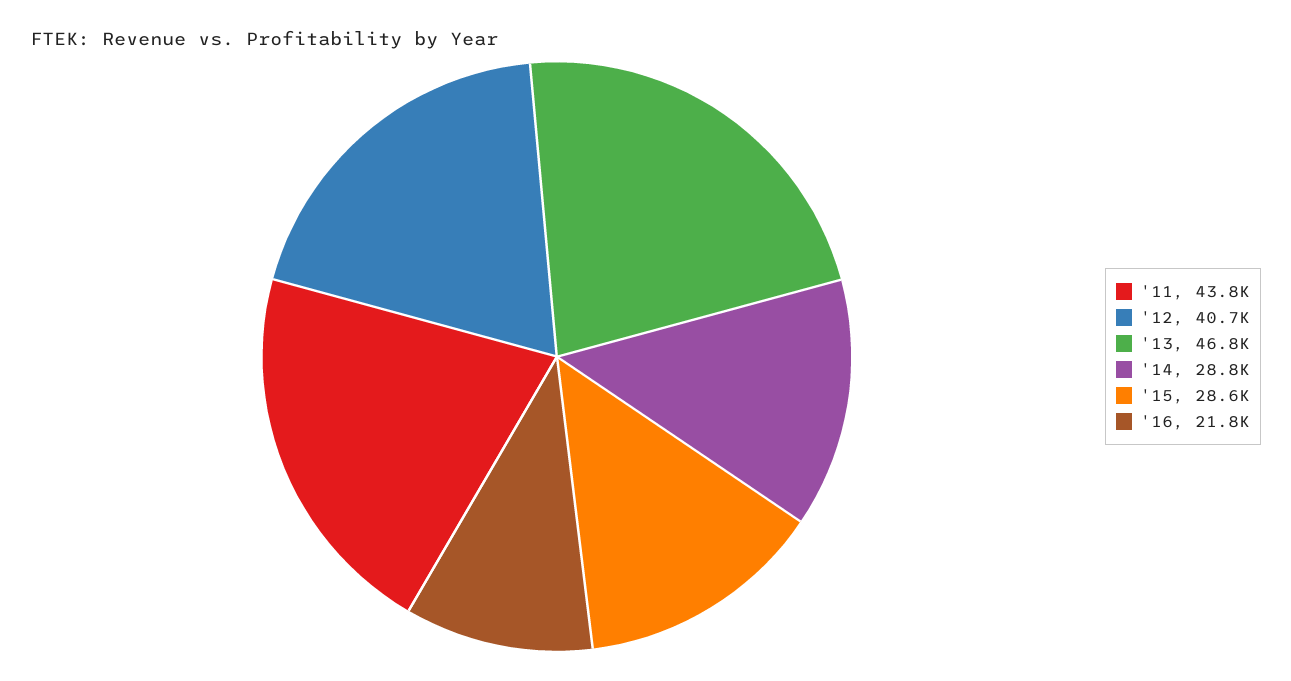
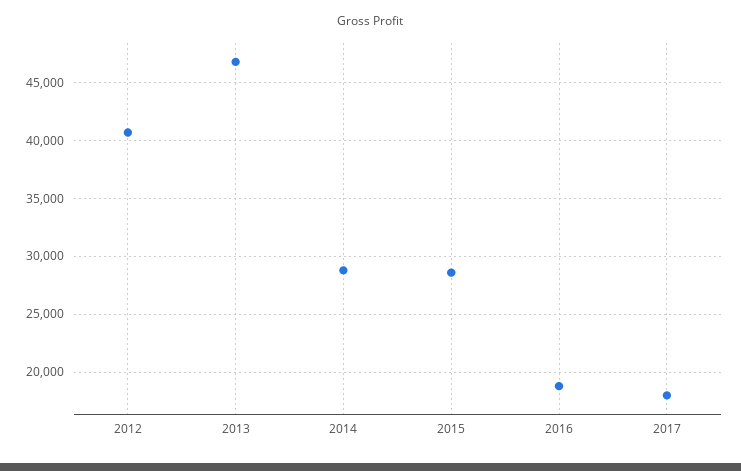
'11: 43800 -> none
'16: 21800 -> 19000
2017: none -> 18000

